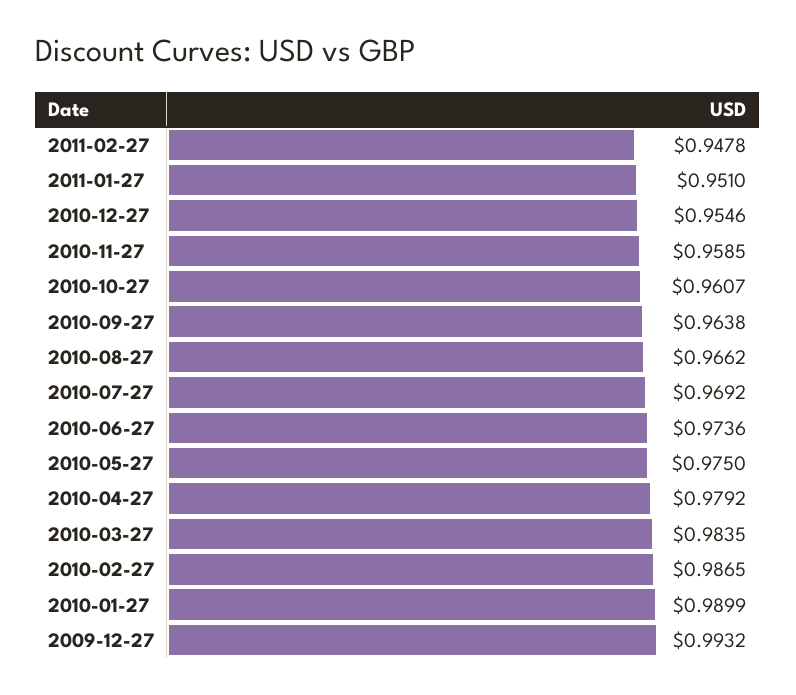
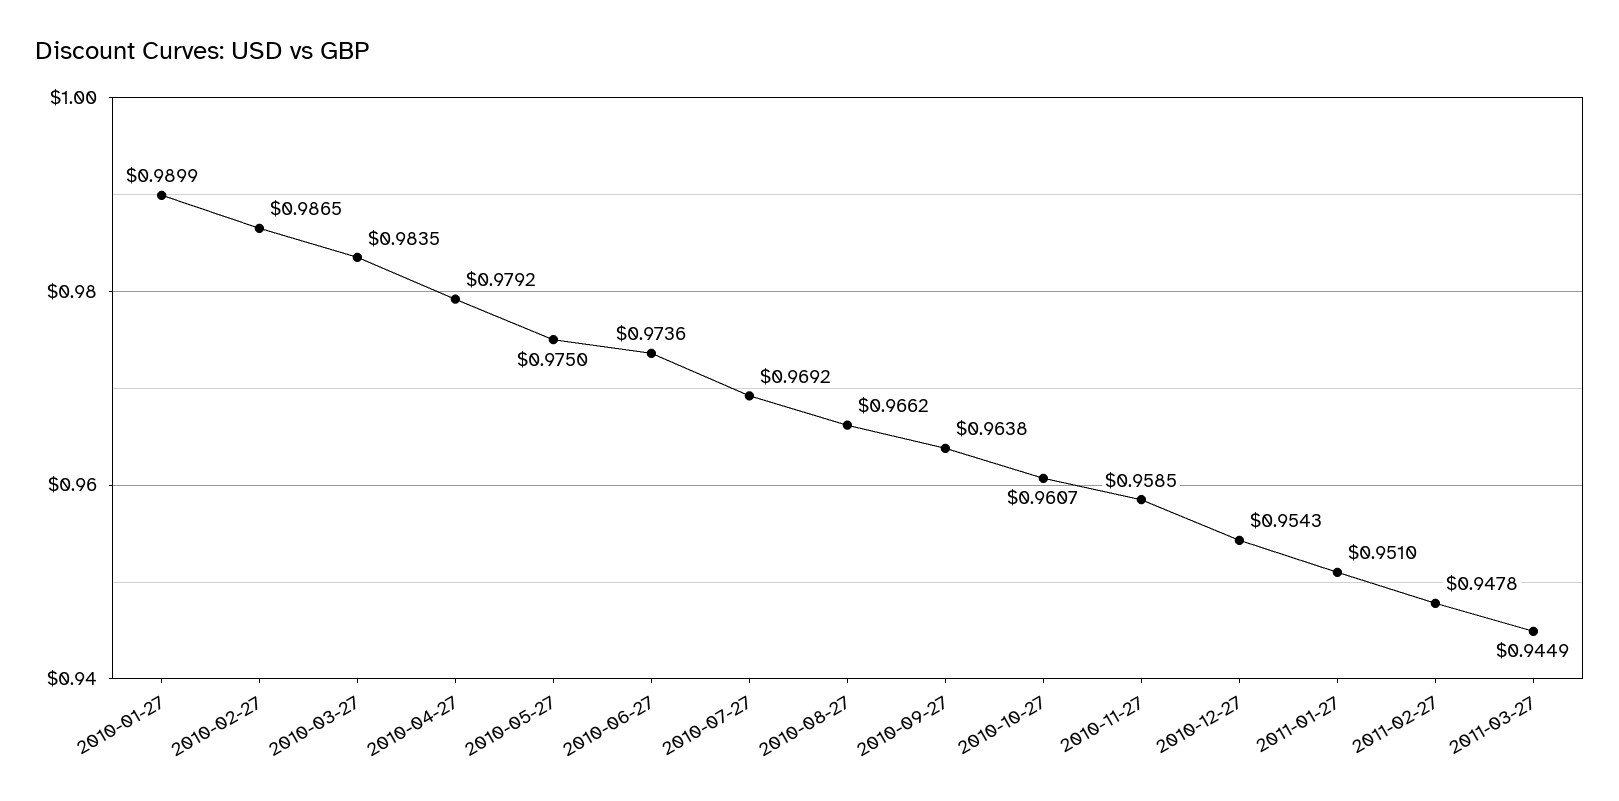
2010-12-27: 0.9546 -> 0.9543
2009-12-27: 0.9932 -> none
2011-03-27: none -> 0.9449

